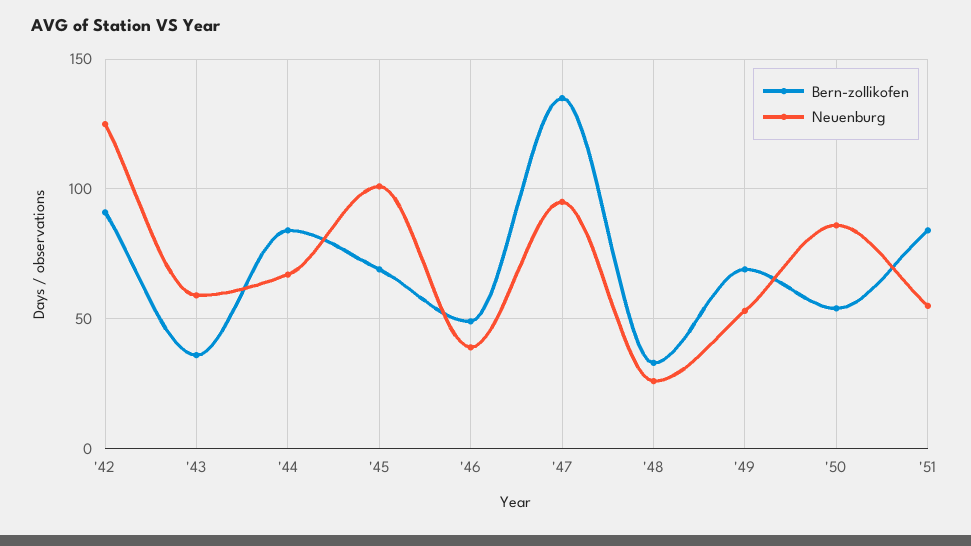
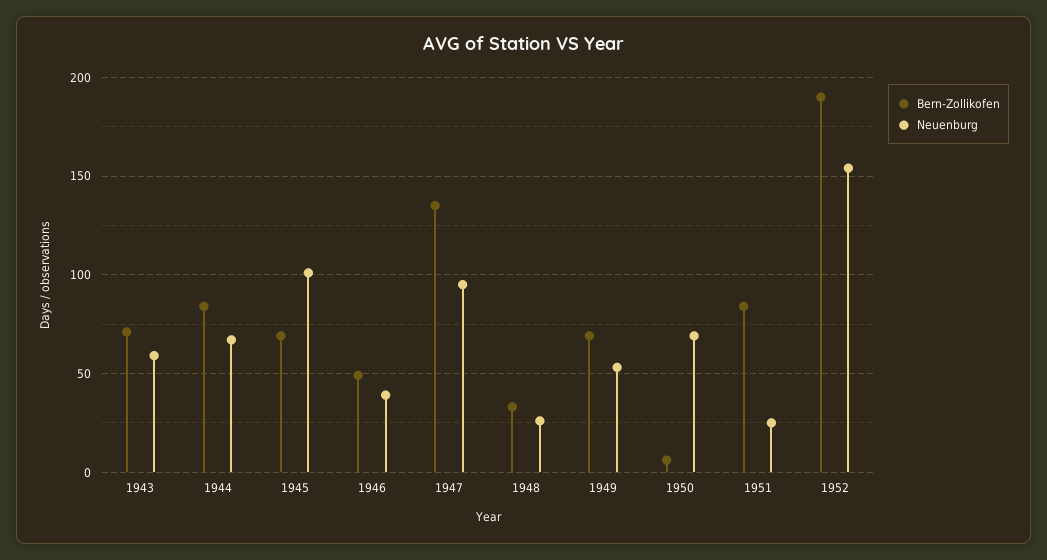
Bern-zollikofen, '42: 90 -> none
Neuenburg, '42: 125 -> none
Bern-zollikofen, '43: 35 -> 70
Bern-zollikofen, '50: 55 -> 5
Neuenburg, '50: 85 -> 70
Neuenburg, '51: 55 -> 25
Bern-zollikofen, 1952: none -> 190
Neuenburg, 1952: none -> 155

